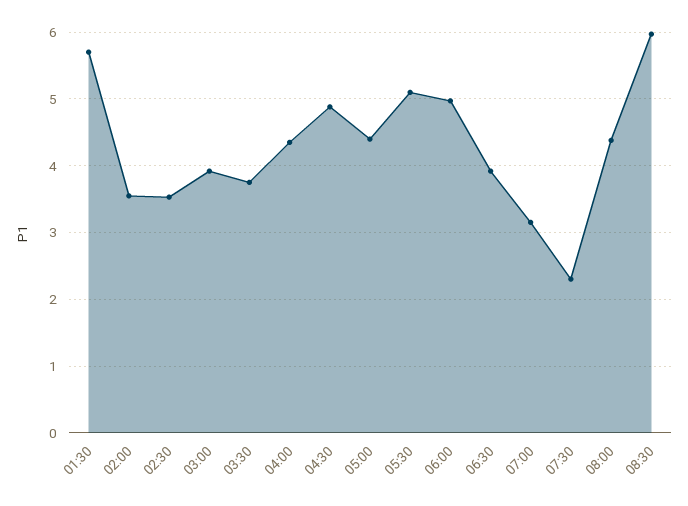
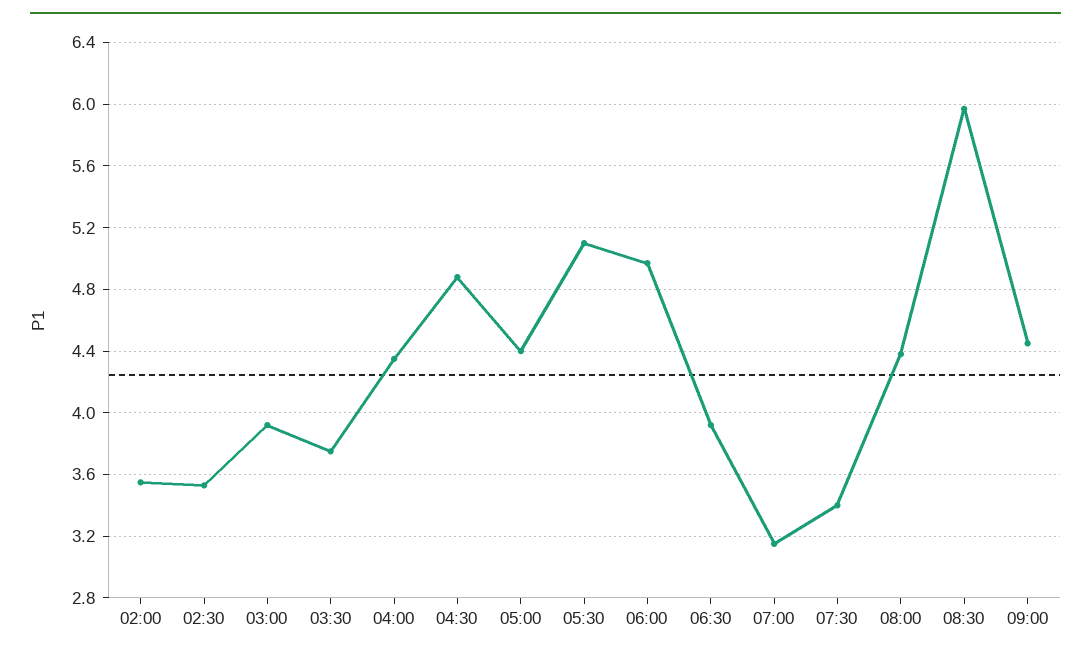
01:30: 5.7 -> none
07:30: 2.3 -> 3.4
09:00: none -> 4.45

